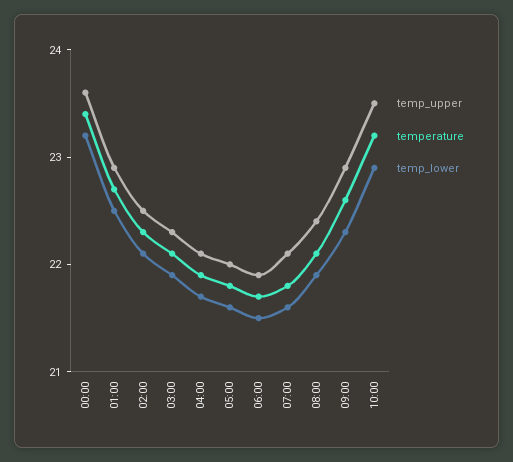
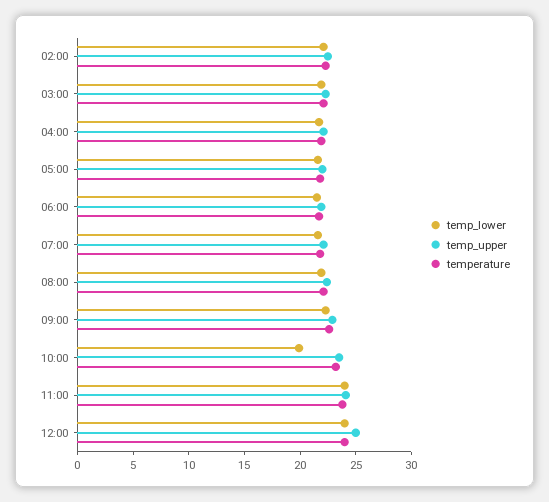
temp_upper, 00:00: 23.6 -> none
temperature, 00:00: 23.4 -> none
temp_lower, 00:00: 23.2 -> none
temp_upper, 01:00: 22.9 -> none
temperature, 01:00: 22.7 -> none
temp_lower, 01:00: 22.5 -> none
temp_lower, 10:00: 22.9 -> 20
temp_lower, 11:00: none -> 24
temp_upper, 11:00: none -> 24
temperature, 11:00: none -> 24
temp_lower, 12:00: none -> 24
temp_upper, 12:00: none -> 25
temperature, 12:00: none -> 24

